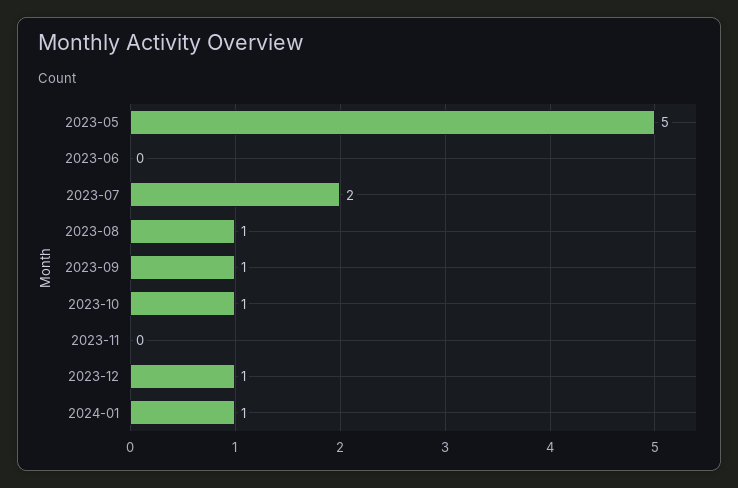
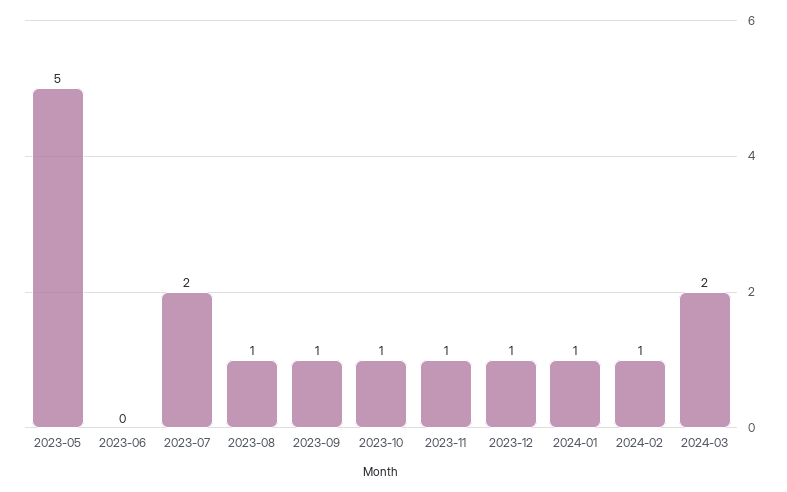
2023-11: 0 -> 1
2024-02: none -> 1
2024-03: none -> 2

